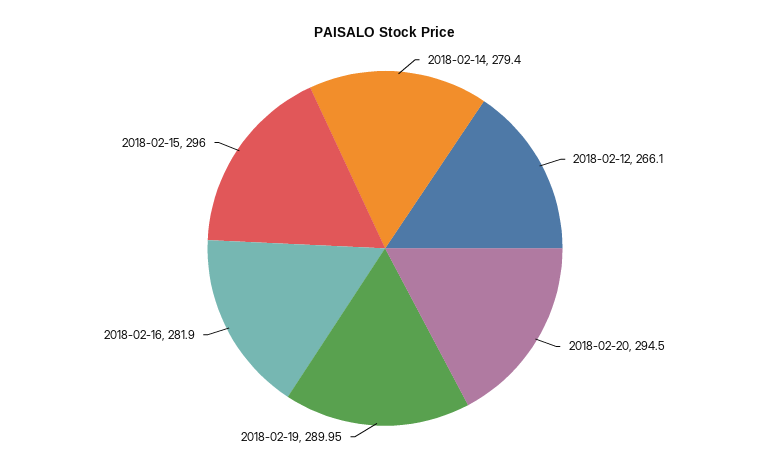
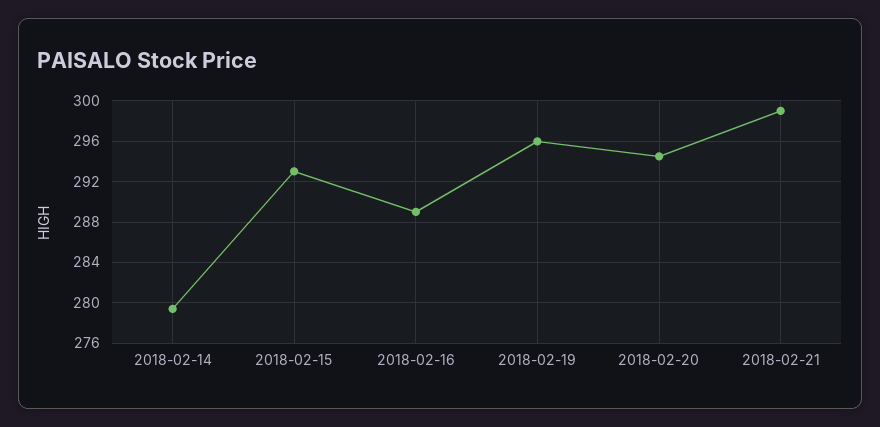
2018-02-12: 266.1 -> none
2018-02-19: 289.95 -> 296
2018-02-16: 281.9 -> 289
2018-02-15: 296 -> 293
2018-02-21: none -> 299

